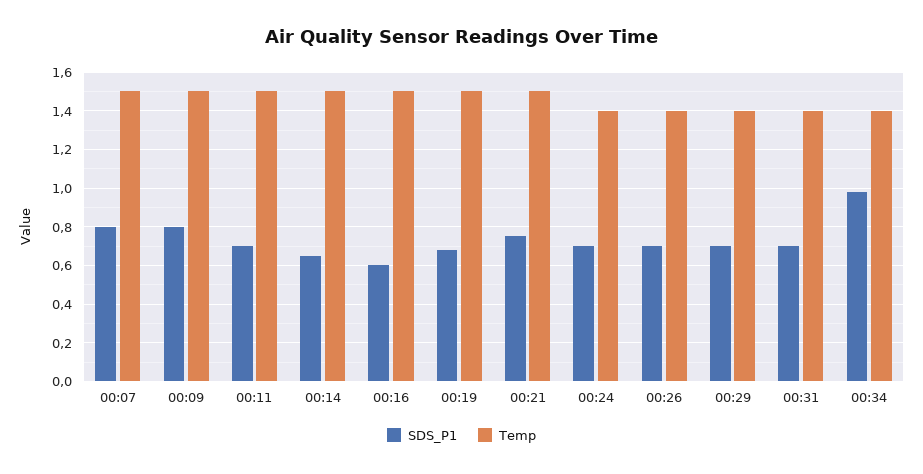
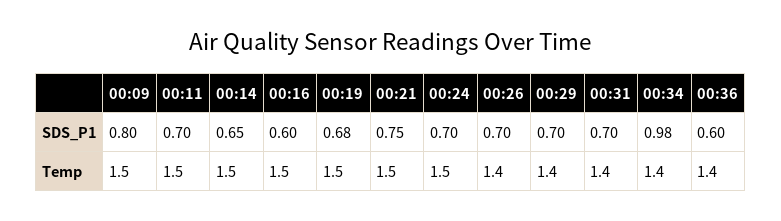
SDS_P1, 00:07: 0.8 -> none
Temp, 00:07: 1.5 -> none
Temp, 00:24: 1.4 -> 1.5
SDS_P1, 00:36: none -> 0.6
Temp, 00:36: none -> 1.4

